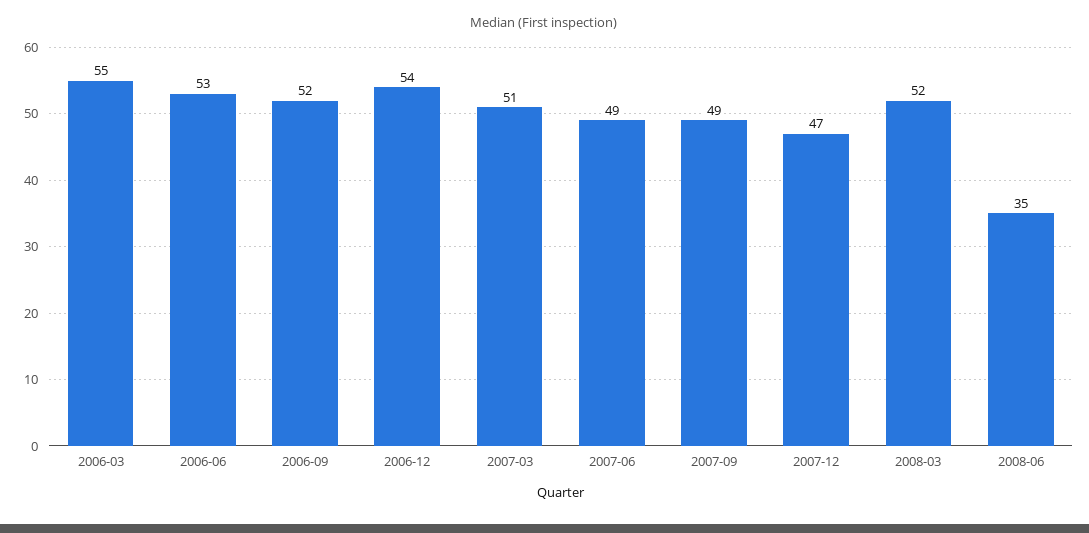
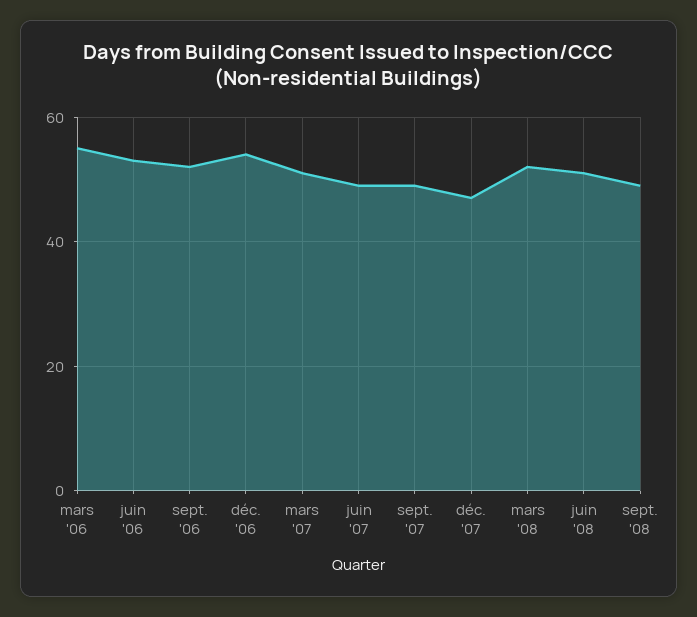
2008-06: 35 -> 50
sept. '08: none -> 50

